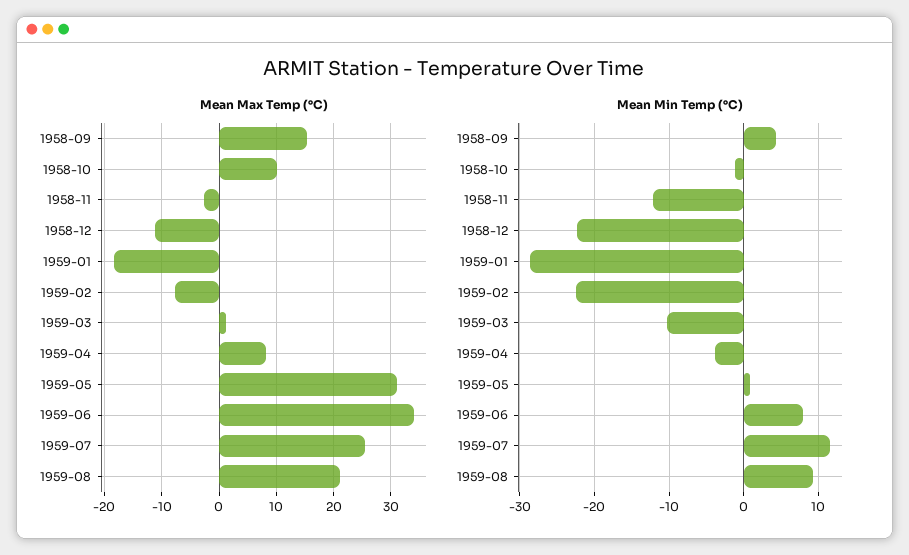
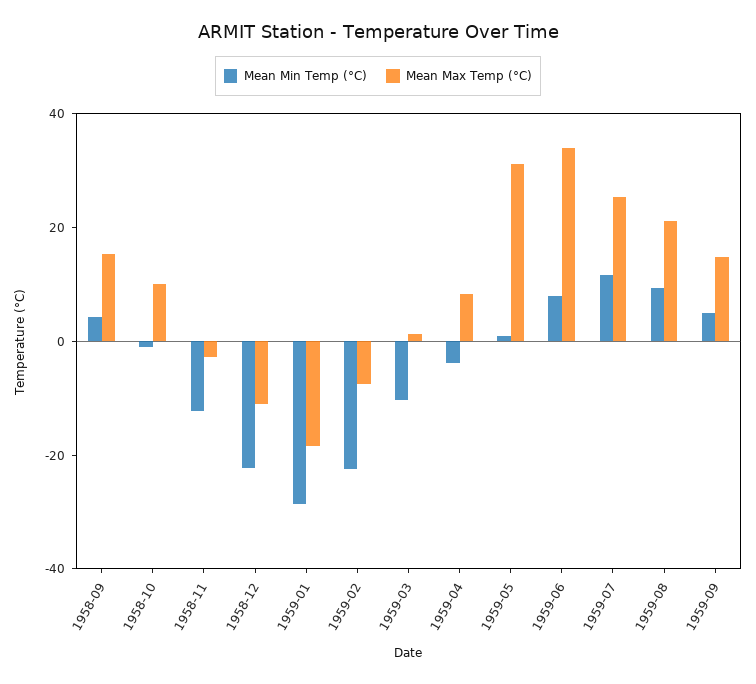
Mean Min Temp (°C), 1959-09: none -> 5
Mean Max Temp (°C), 1959-09: none -> 15

